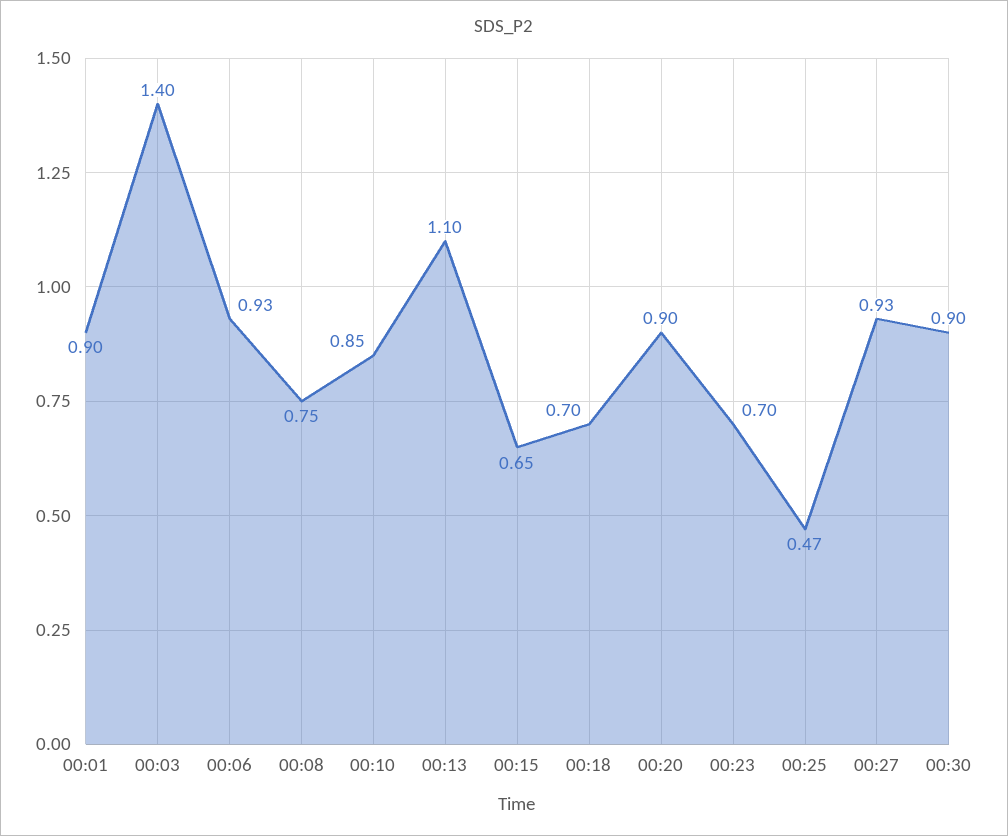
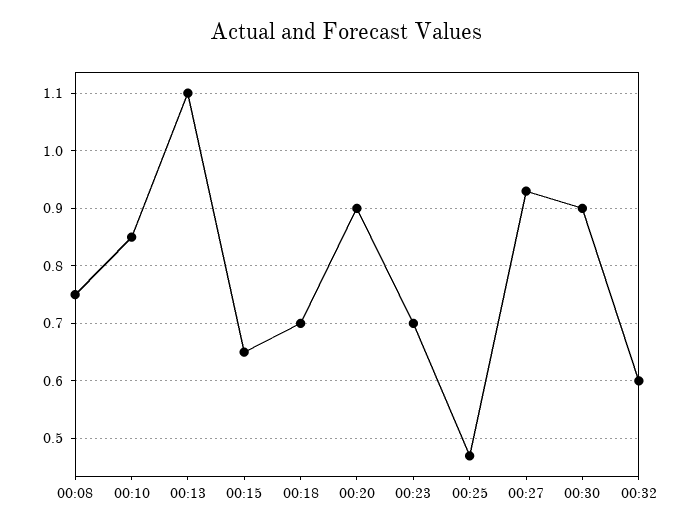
00:01: 0.9 -> none
00:03: 1.4 -> none
00:06: 0.93 -> none
00:32: none -> 0.6

